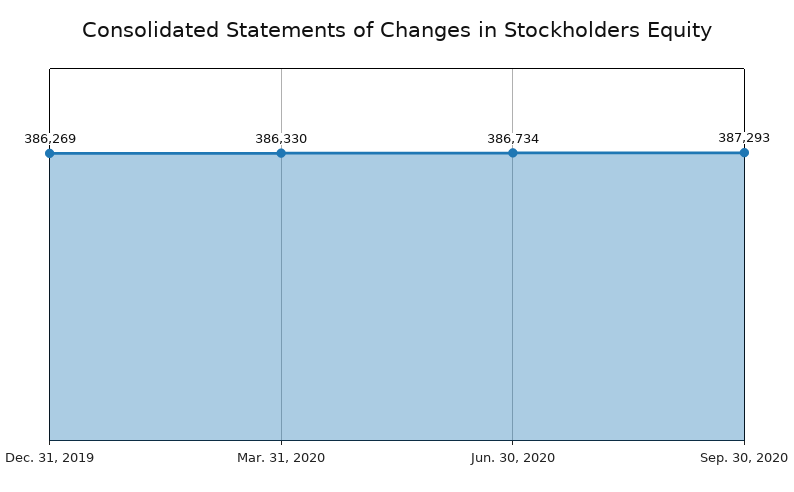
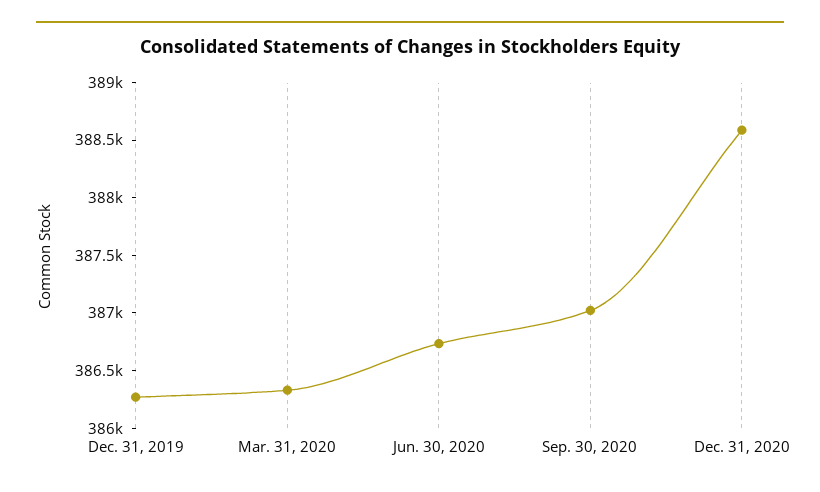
Sep. 30, 2020: 387293 -> 387000
Dec. 31, 2020: none -> 388600

